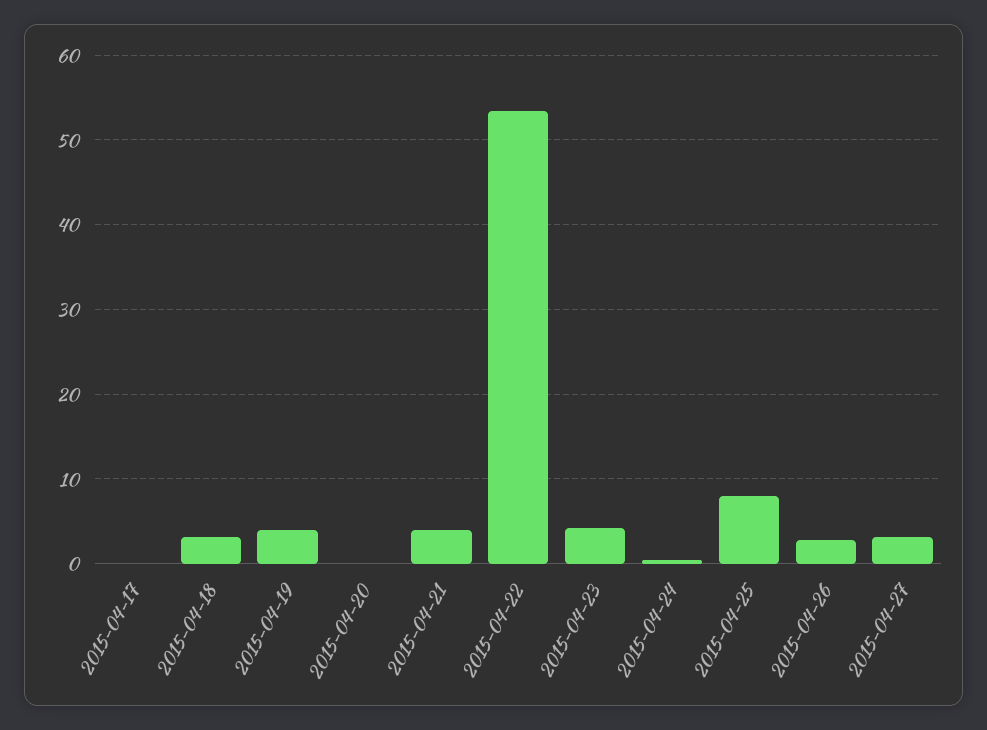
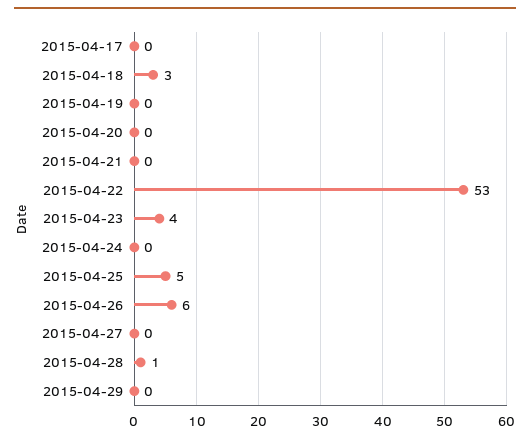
2015-04-19: 4 -> 0
2015-04-21: 4 -> 0
2015-04-25: 8 -> 5
2015-04-26: 3 -> 6
2015-04-27: 3 -> 0
2015-04-28: none -> 1
2015-04-29: none -> 0

